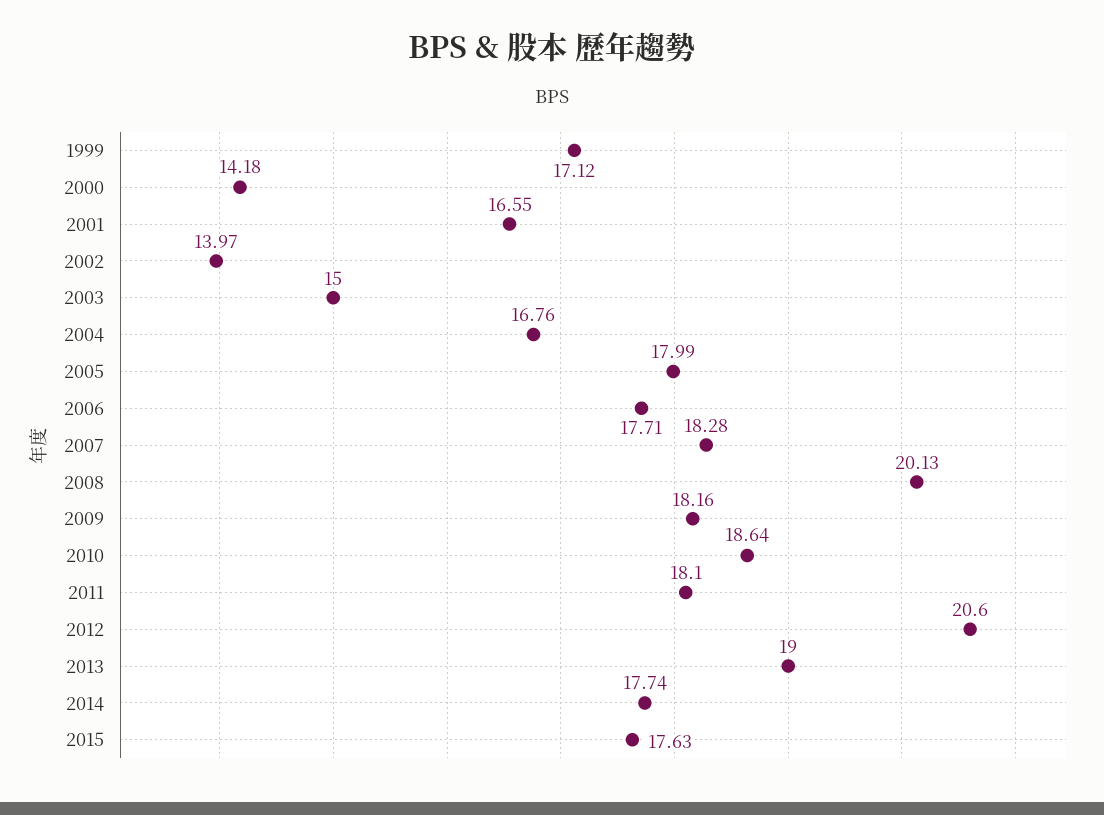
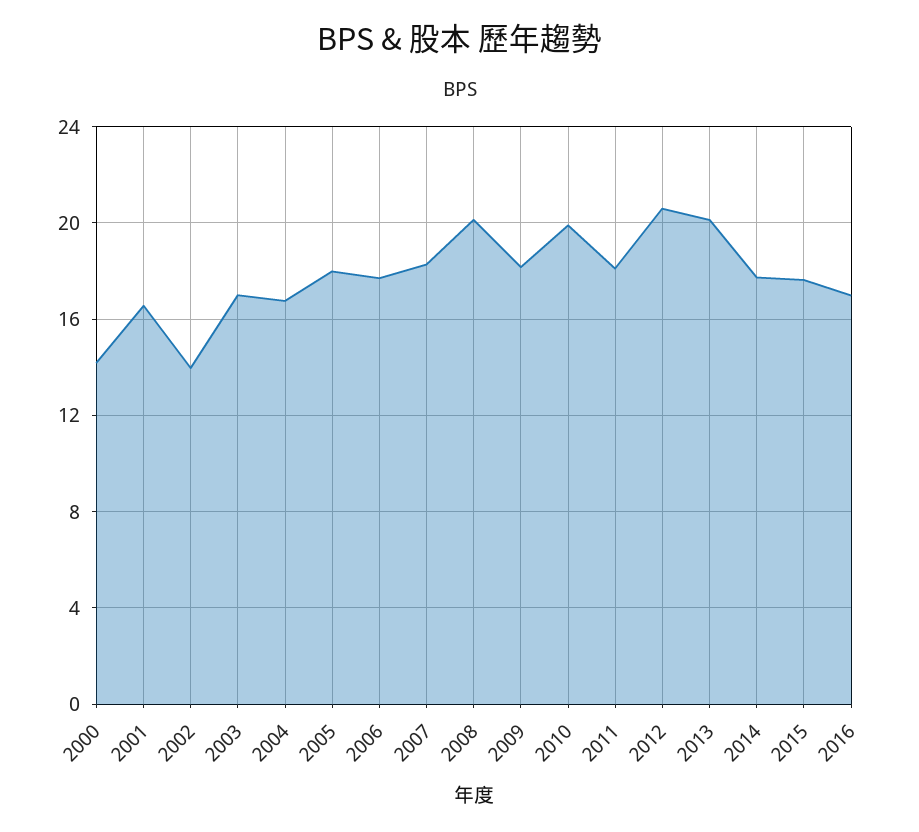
1999: 17.12 -> none
2003: 15 -> 17
2010: 18.64 -> 20
2013: 19 -> 20
2016: none -> 17

